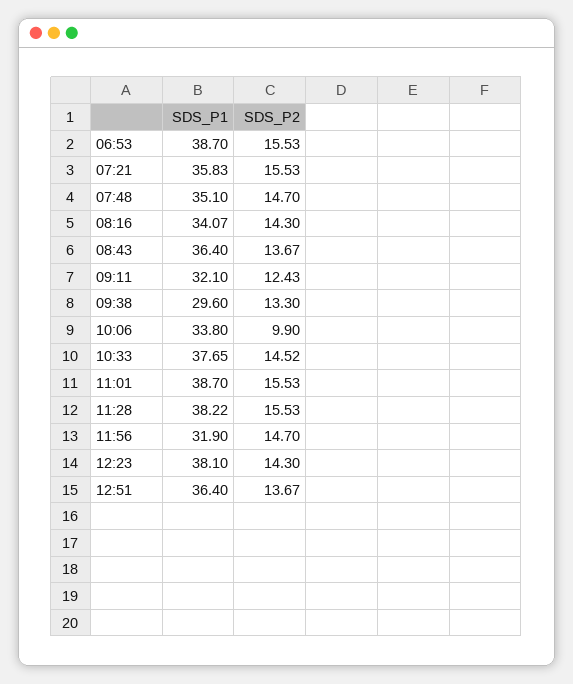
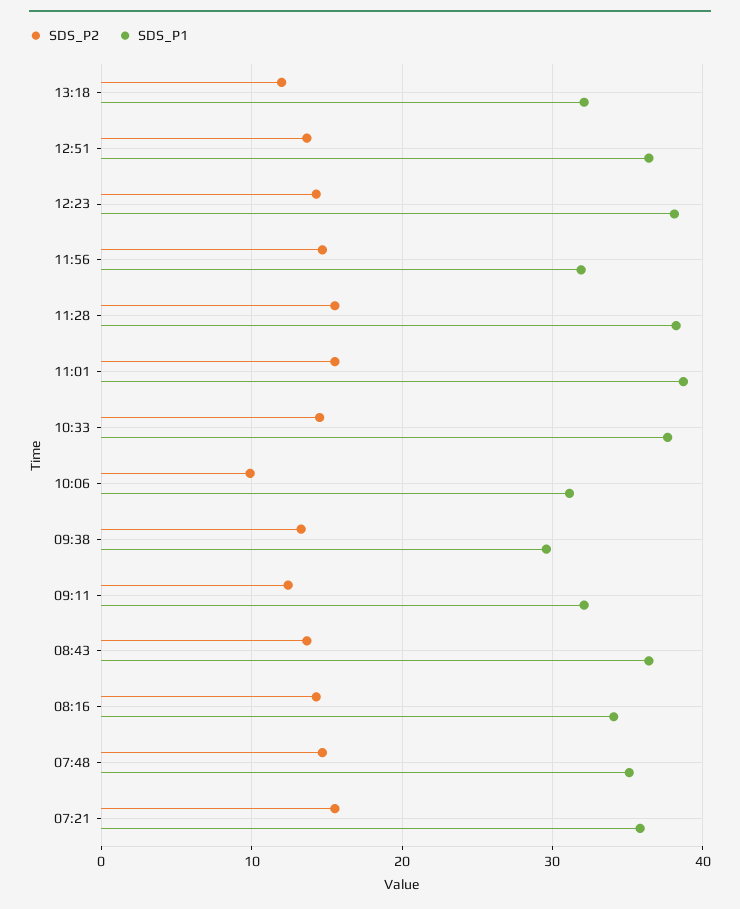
SDS_P1, 06:53: 38.7 -> none
SDS_P2, 06:53: 15.53 -> none
SDS_P1, 10:06: 33.8 -> 31
SDS_P2, 13:18: none -> 12
SDS_P1, 13:18: none -> 32

